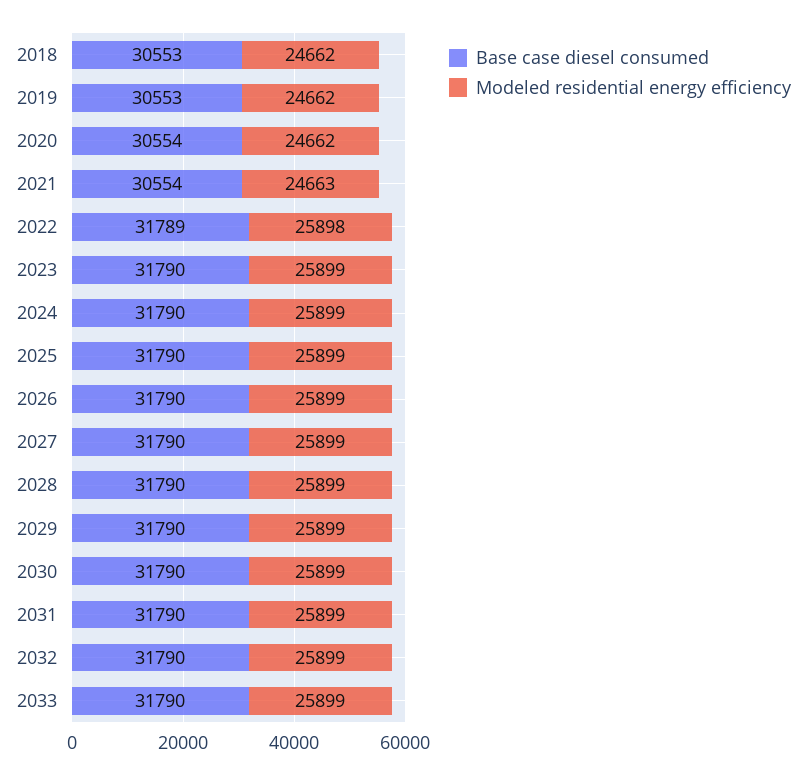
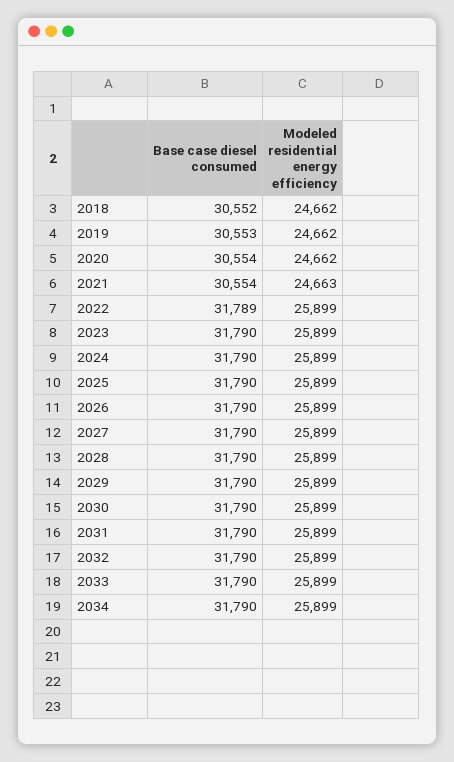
Base case diesel consumed, 2018: 30553 -> 30552
Modeled residential energy efficiency, 2022: 25898 -> 25899
Base case diesel consumed, 2034: none -> 31790
Modeled residential energy efficiency, 2034: none -> 25899

